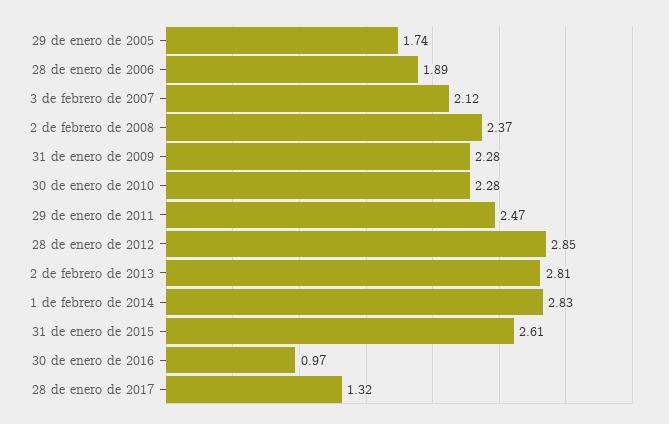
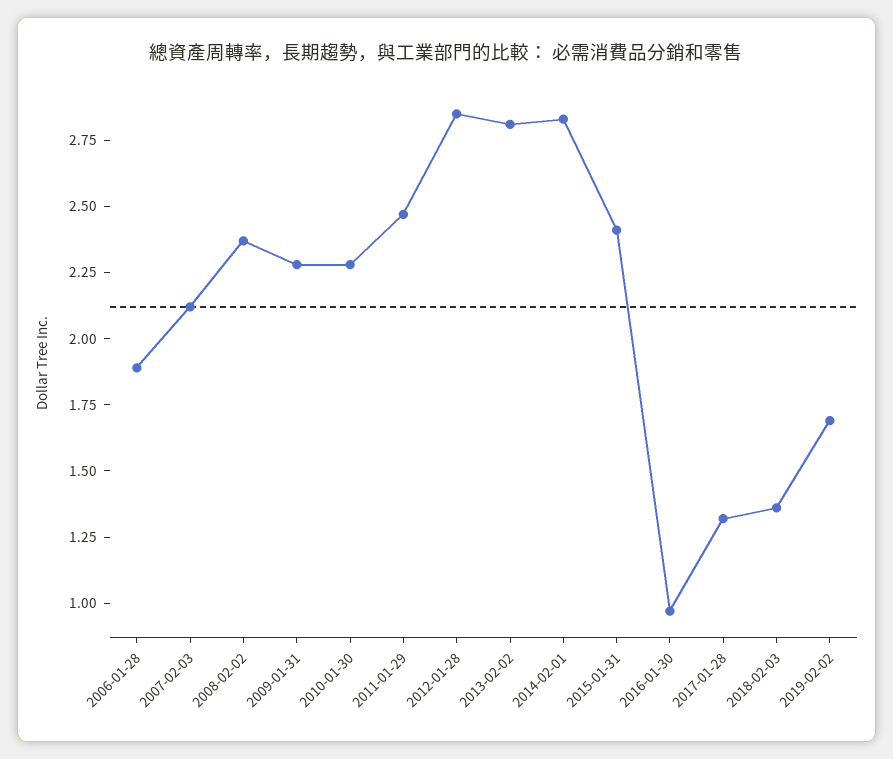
29 de enero de 2005: 1.74 -> none
31 de enero de 2015: 2.61 -> 2.4
2018-02-03: none -> 1.35
2019-02-02: none -> 1.7

